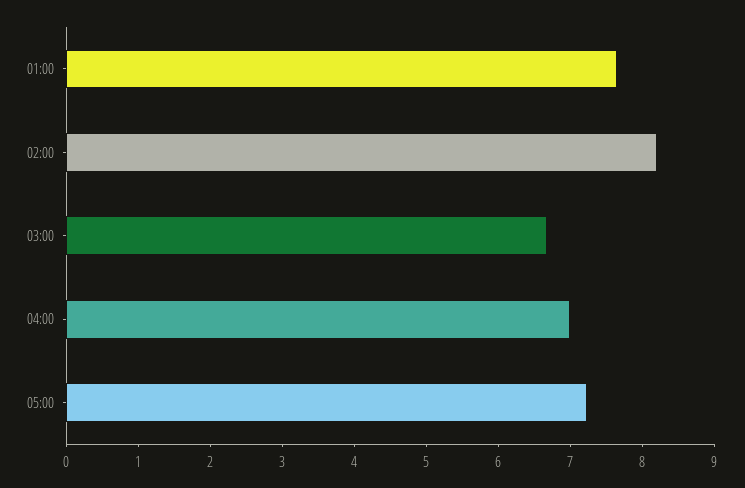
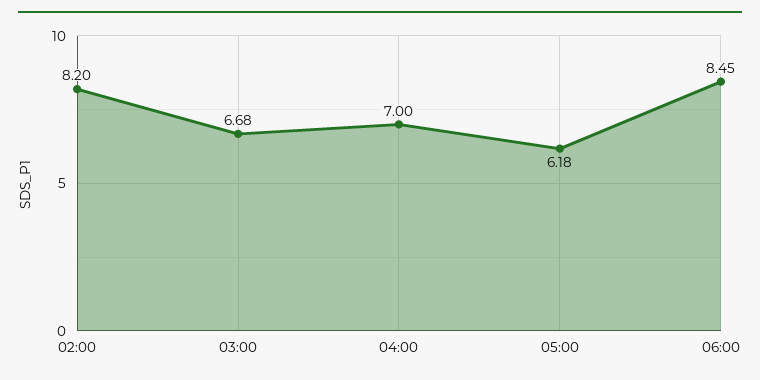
01:00: 7.6 -> none
05:00: 7.2 -> 6.18
06:00: none -> 8.45

